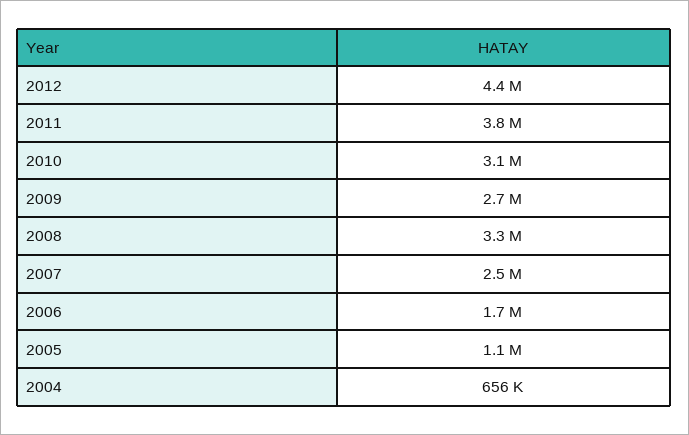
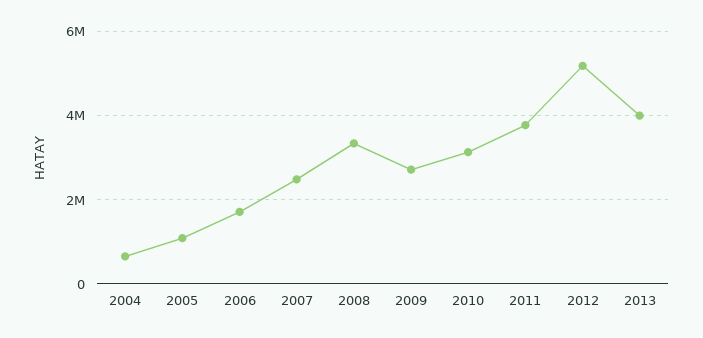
2012: 4400000 -> 5200000
2013: none -> 4000000

